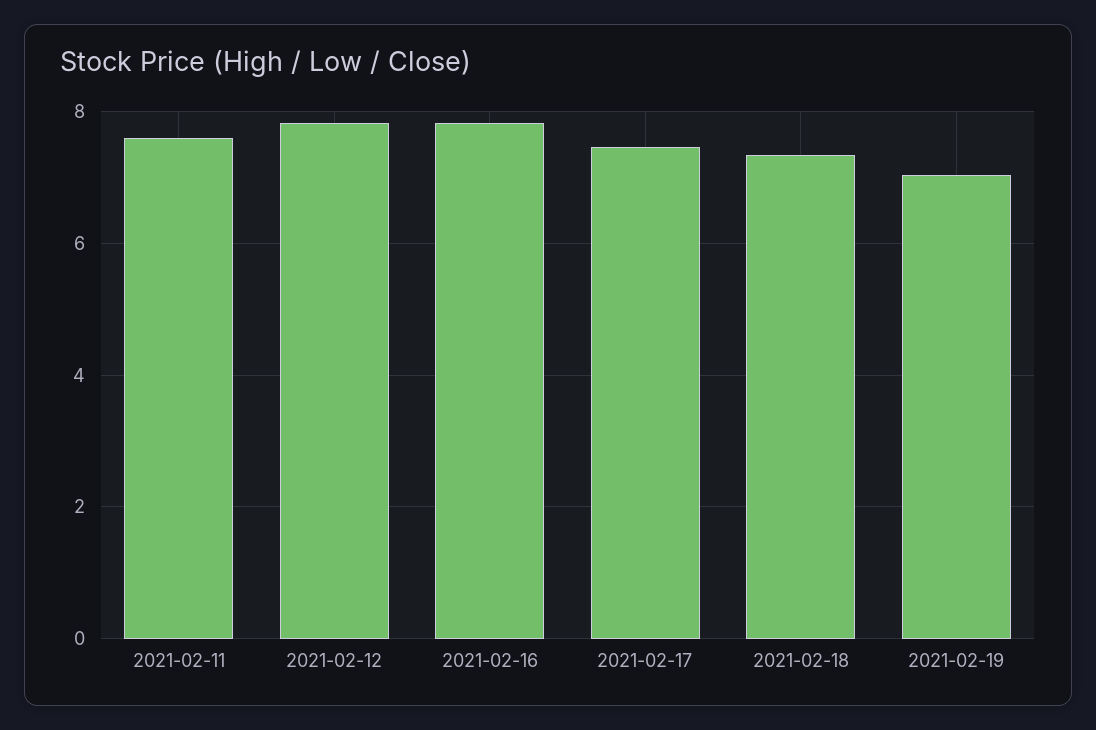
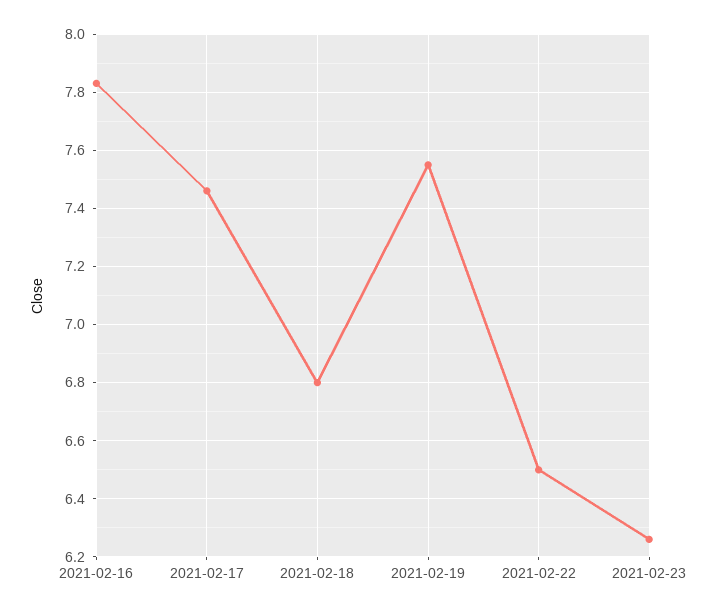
2021-02-11: 7.6 -> none
2021-02-12: 7.8 -> none
2021-02-18: 7.4 -> 6.8
2021-02-19: 7 -> 7.55
2021-02-22: none -> 6.5
2021-02-23: none -> 6.25

